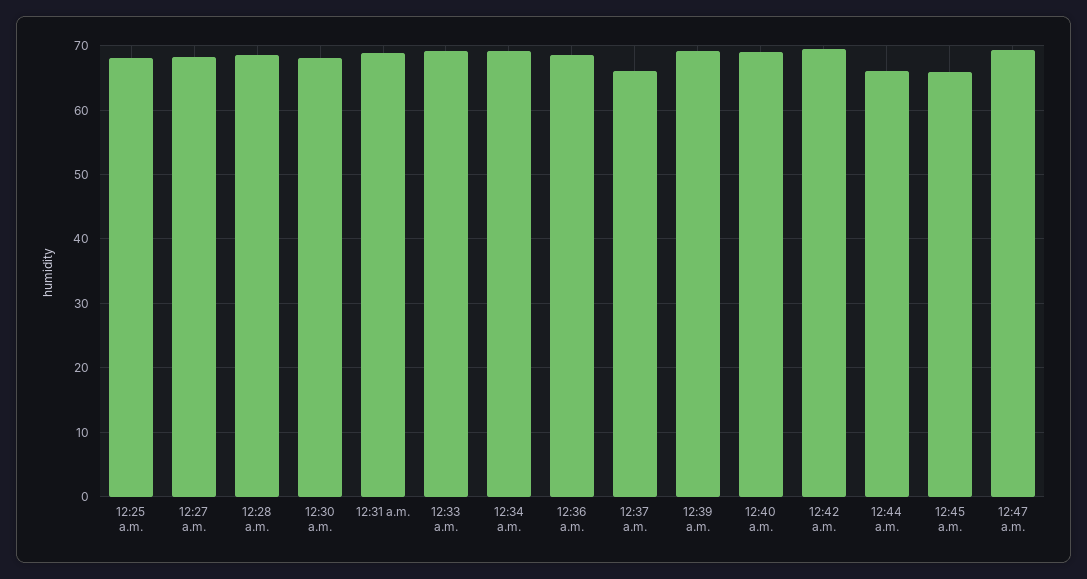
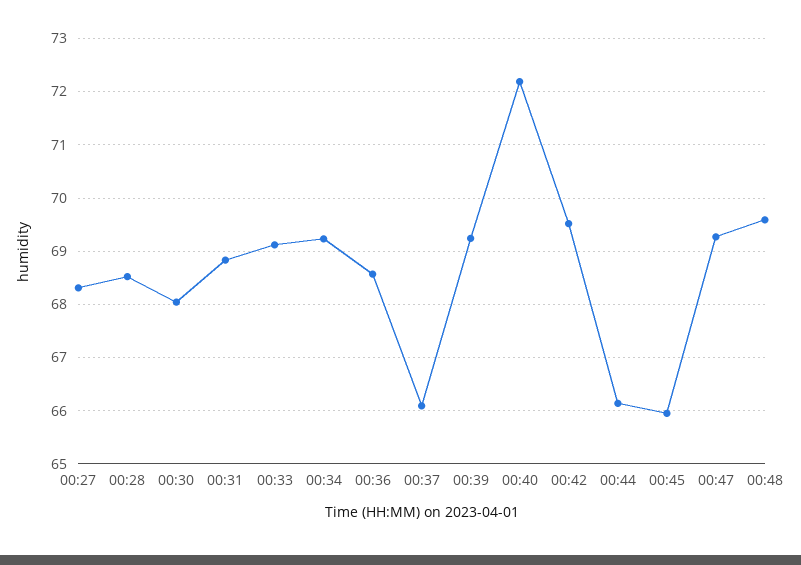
12:25 a.m.: 68 -> none
12:40 a.m.: 69 -> 72.2
00:48: none -> 69.6

